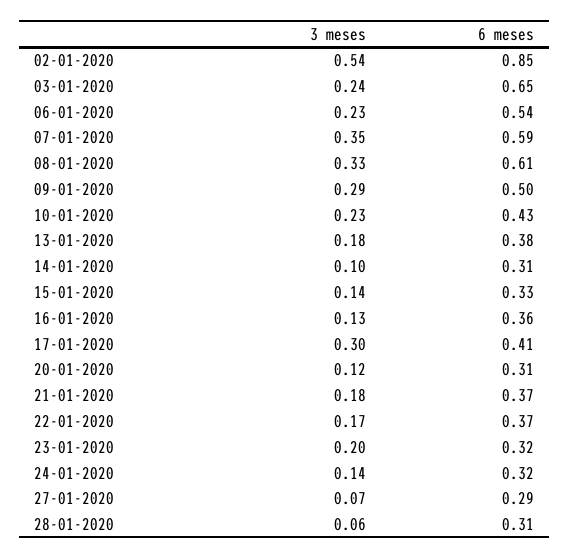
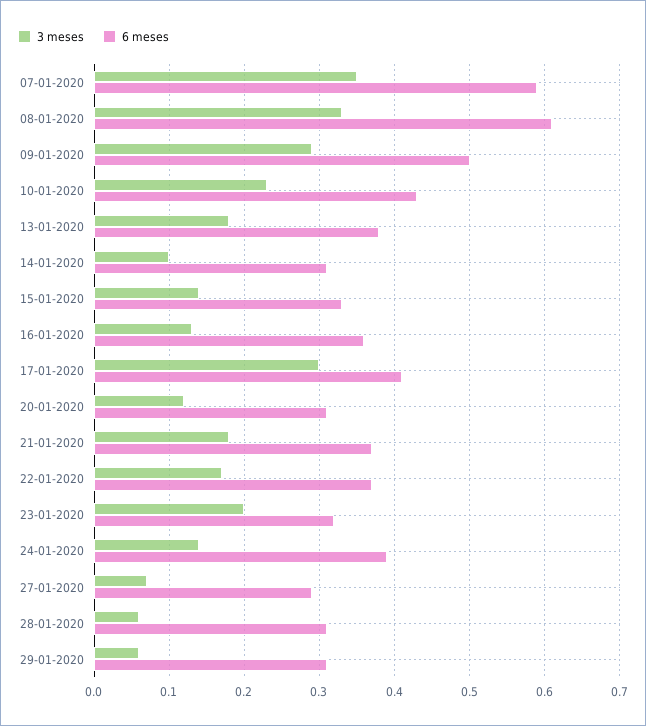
3 meses, 02-01-2020: 0.54 -> none
6 meses, 02-01-2020: 0.85 -> none
3 meses, 03-01-2020: 0.24 -> none
6 meses, 03-01-2020: 0.65 -> none
3 meses, 06-01-2020: 0.23 -> none
6 meses, 06-01-2020: 0.54 -> none
6 meses, 24-01-2020: 0.32 -> 0.39
3 meses, 29-01-2020: none -> 0.06
6 meses, 29-01-2020: none -> 0.31

